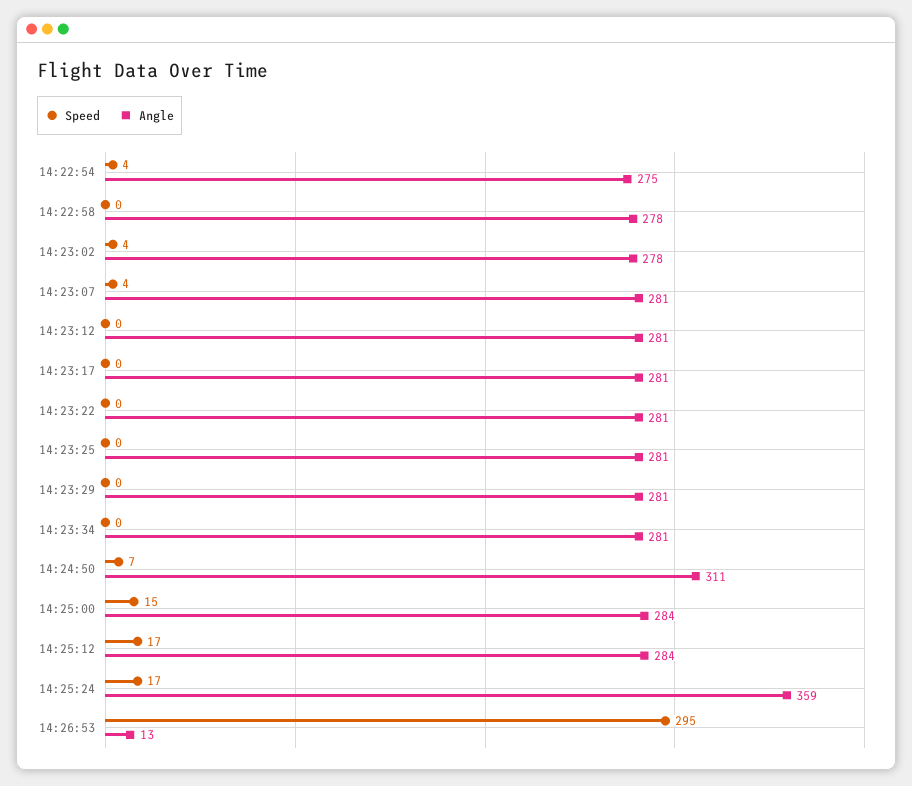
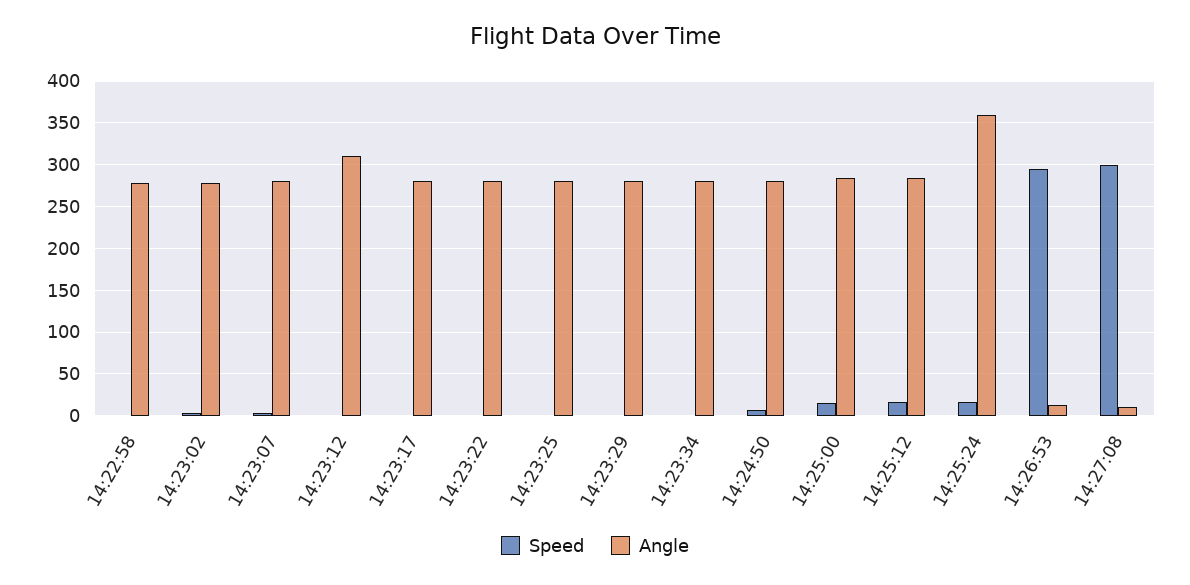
Speed, 14:22:54: 4 -> none
Angle, 14:22:54: 275 -> none
Angle, 14:23:12: 281 -> 310
Angle, 14:24:50: 311 -> 280
Speed, 14:27:08: none -> 300
Angle, 14:27:08: none -> 10

